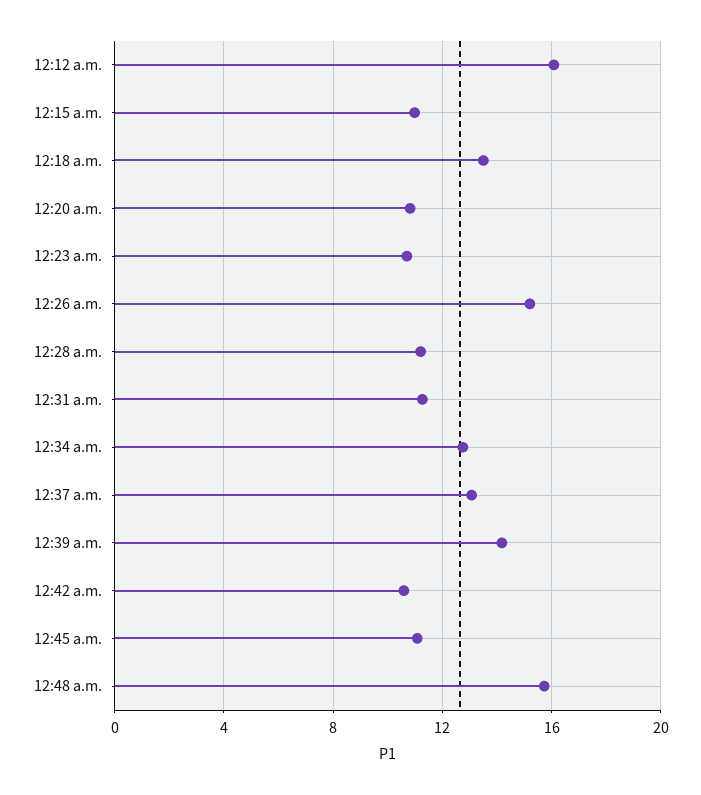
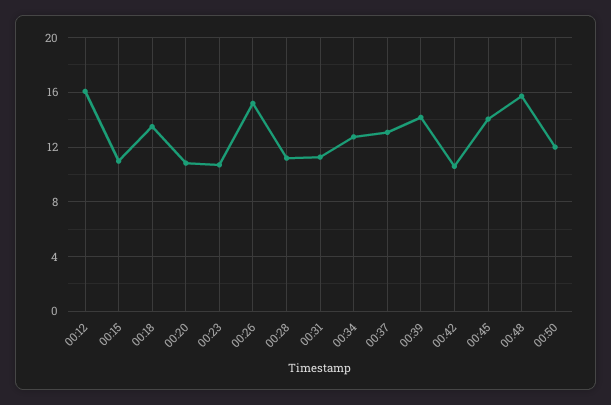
12:45 a.m.: 11 -> 14
00:50: none -> 12

